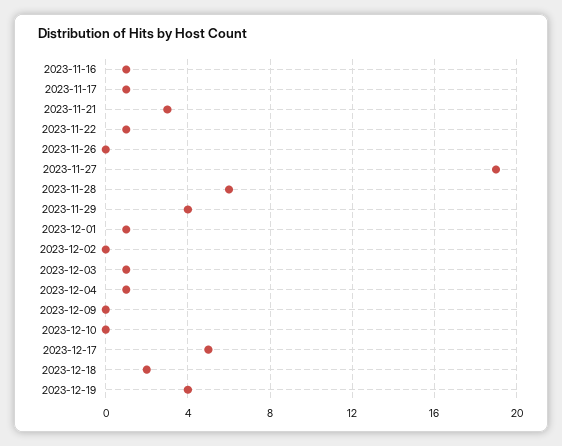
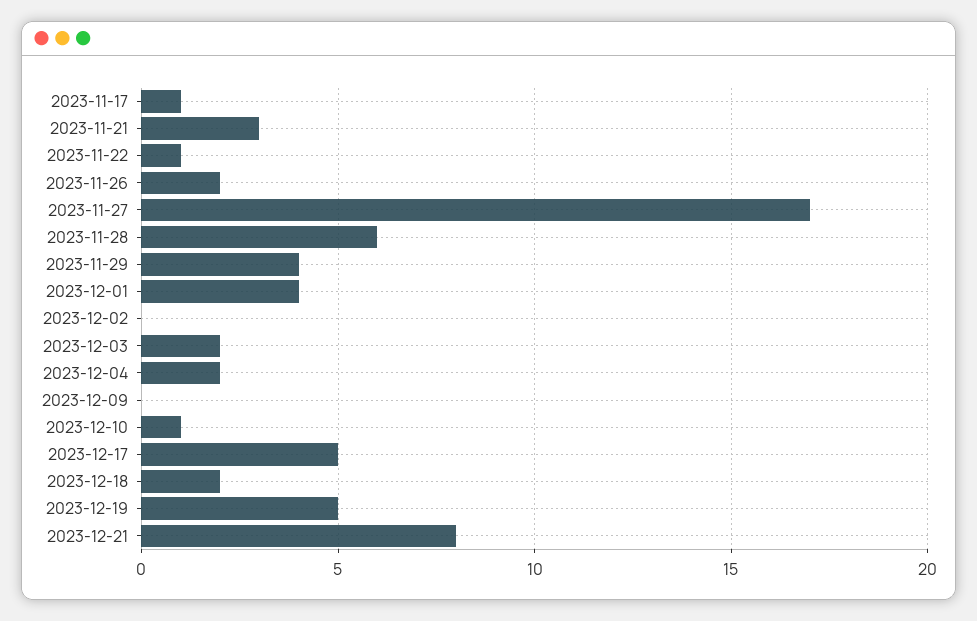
2023-11-16: 1 -> none
2023-11-26: 0 -> 2
2023-11-27: 19 -> 17
2023-12-01: 1 -> 4
2023-12-03: 1 -> 2
2023-12-04: 1 -> 2
2023-12-10: 0 -> 1
2023-12-19: 4 -> 5
2023-12-21: none -> 8

